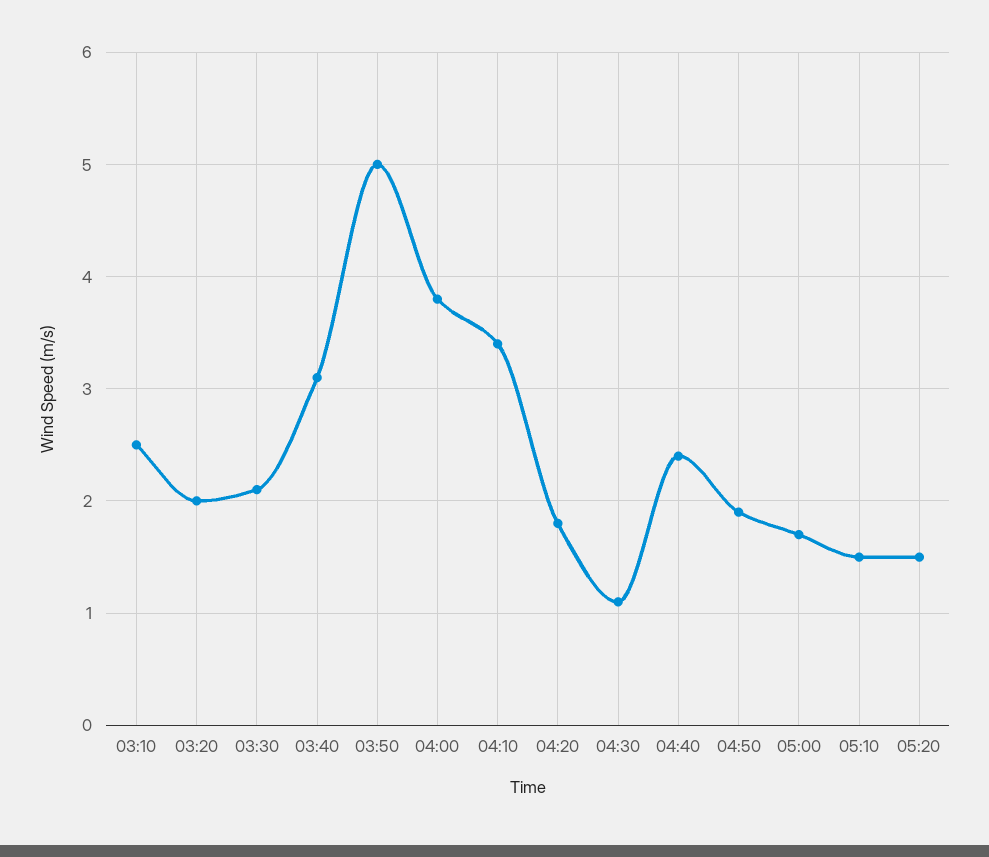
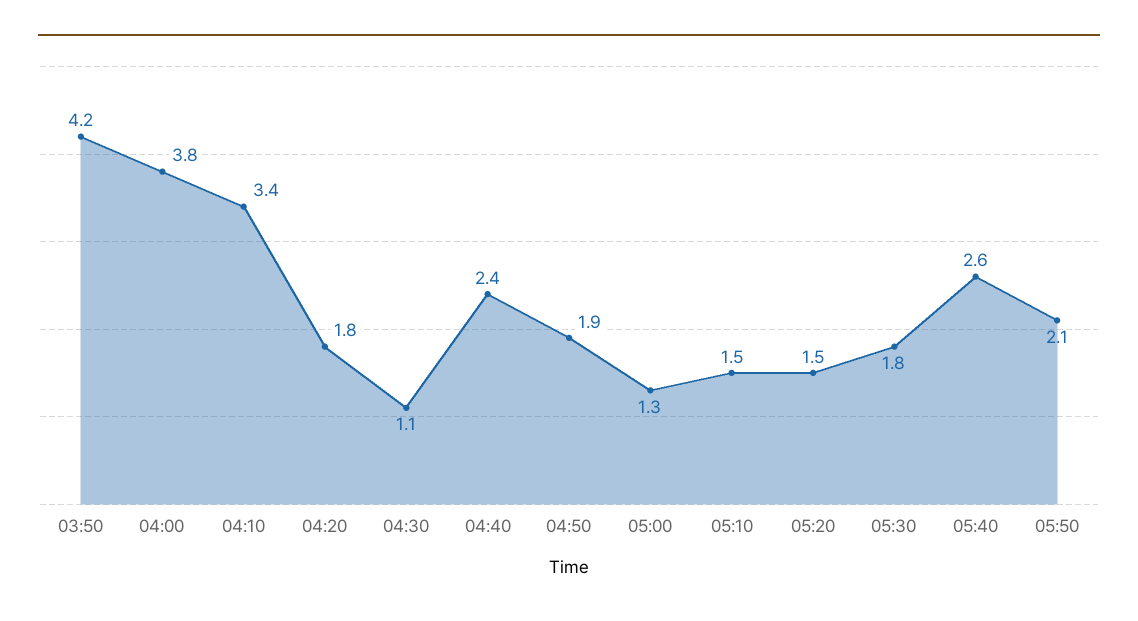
03:10: 2.5 -> none
03:20: 2 -> none
03:30: 2.1 -> none
03:40: 3.1 -> none
03:50: 5 -> 4.2
05:00: 1.7 -> 1.3
05:30: none -> 1.8
05:40: none -> 2.6
05:50: none -> 2.1

